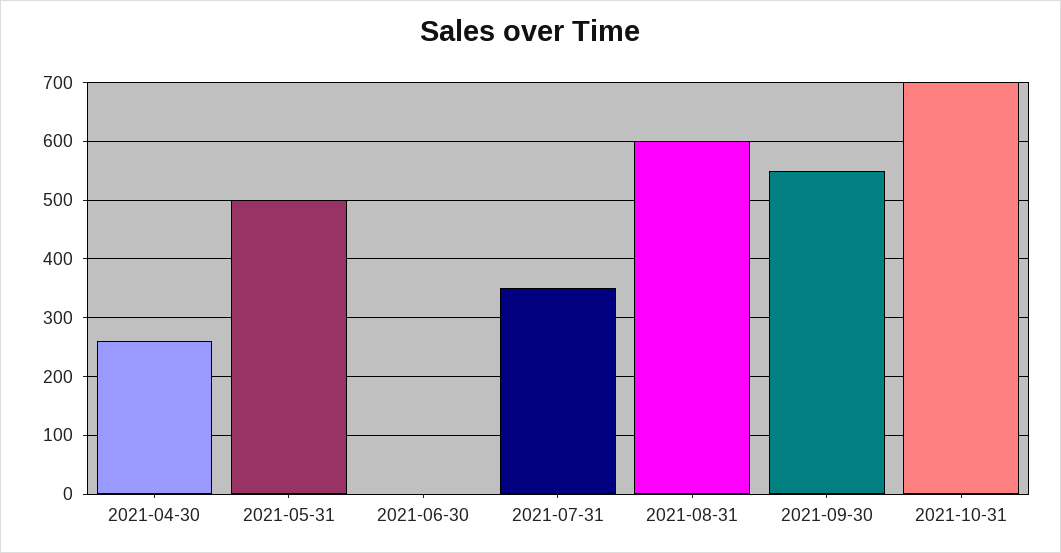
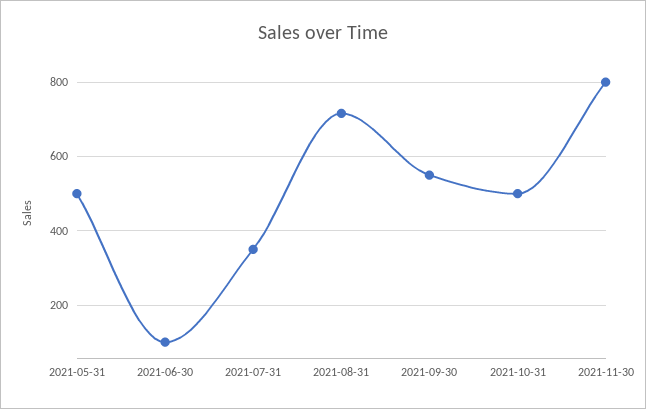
2021-04-30: 260 -> none
2021-06-30: 0 -> 100
2021-08-31: 600 -> 720
2021-10-31: 700 -> 500
2021-11-30: none -> 800

